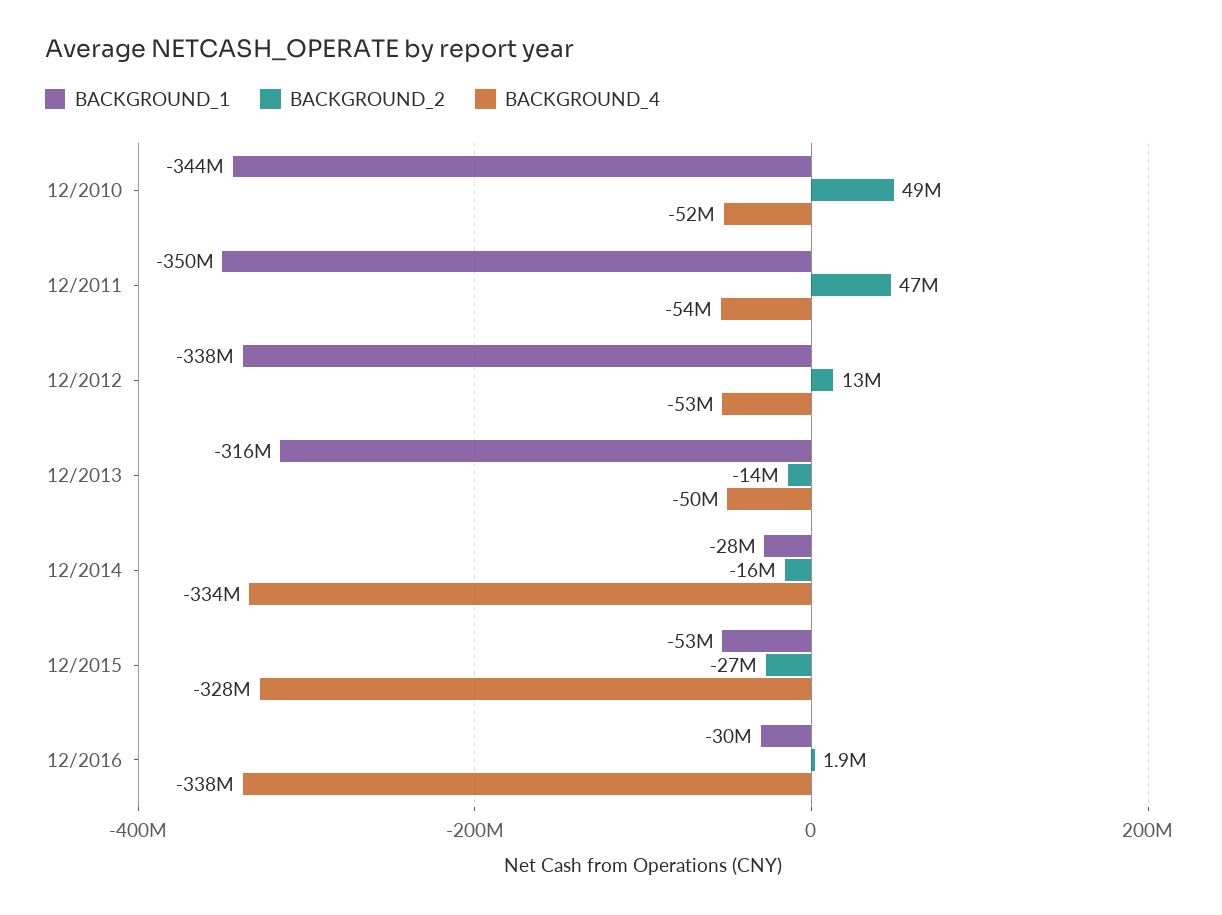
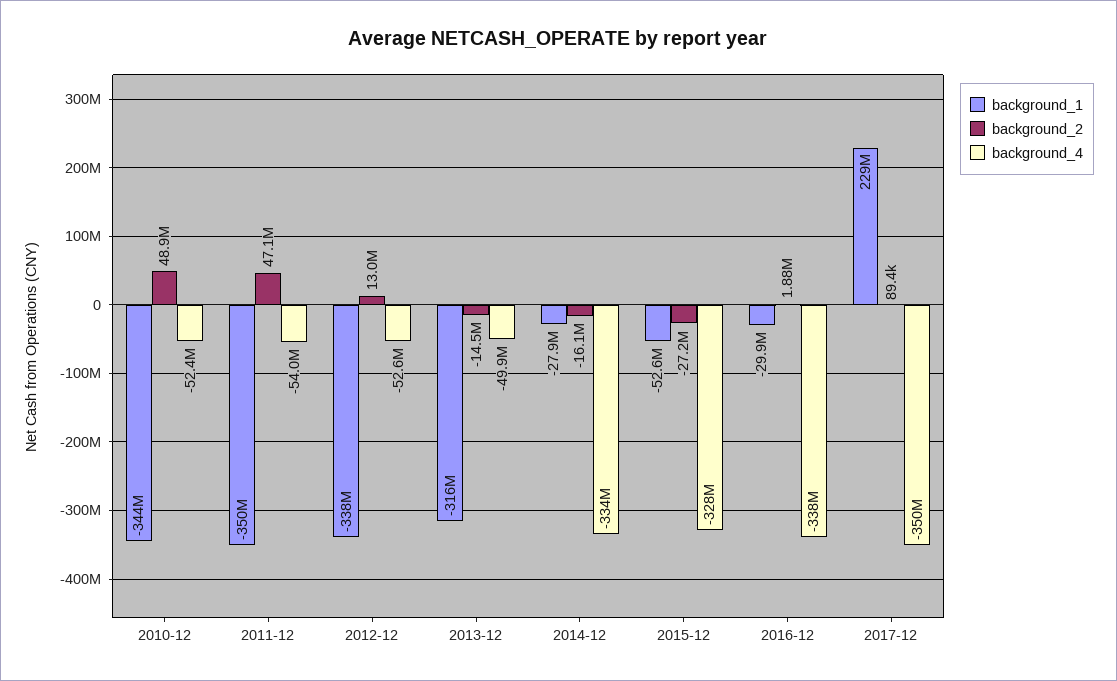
BACKGROUND_1, 2017-12: none -> 229000000
BACKGROUND_2, 2017-12: none -> 89400
BACKGROUND_4, 2017-12: none -> -350000000

